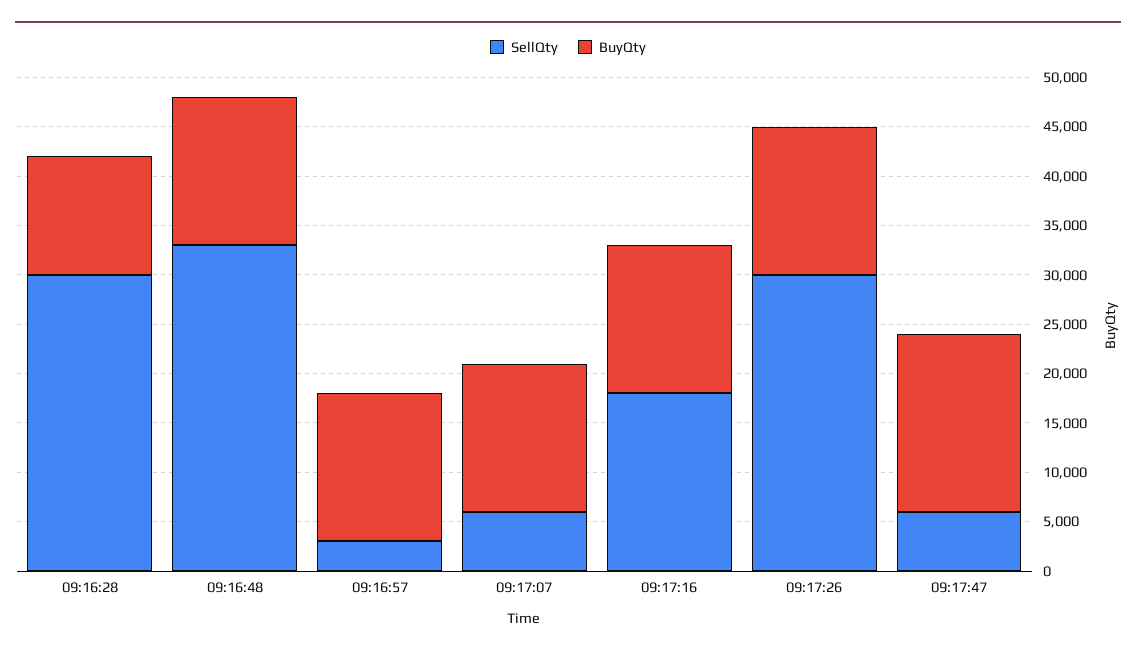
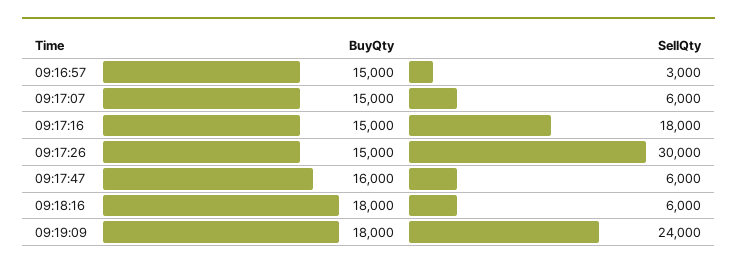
SellQty, 09:16:28: 30000 -> none
BuyQty, 09:16:28: 12000 -> none
SellQty, 09:16:48: 33000 -> none
BuyQty, 09:16:48: 15000 -> none
BuyQty, 09:17:47: 18000 -> 16000
BuyQty, 09:18:16: none -> 18000
SellQty, 09:18:16: none -> 6000
BuyQty, 09:19:09: none -> 18000
SellQty, 09:19:09: none -> 24000

